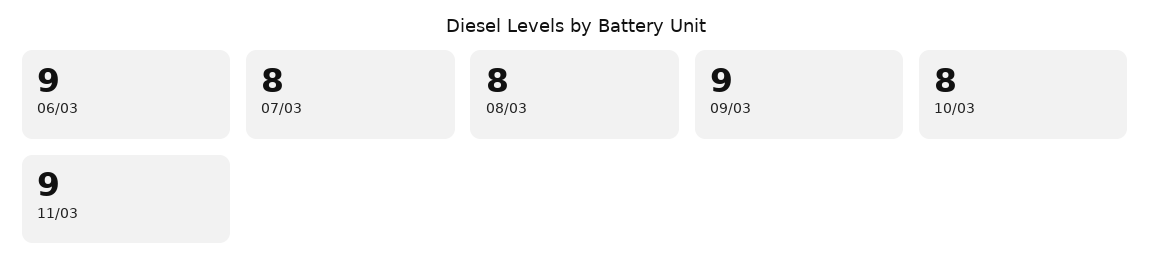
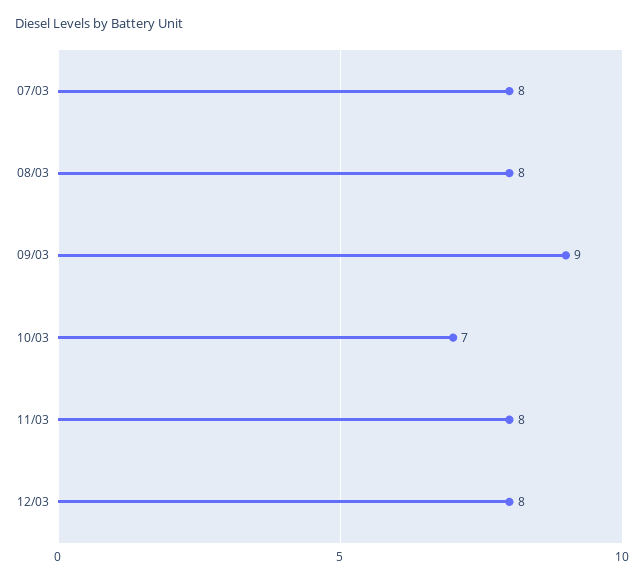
06/03: 9 -> none
10/03: 8 -> 7
11/03: 9 -> 8
12/03: none -> 8

